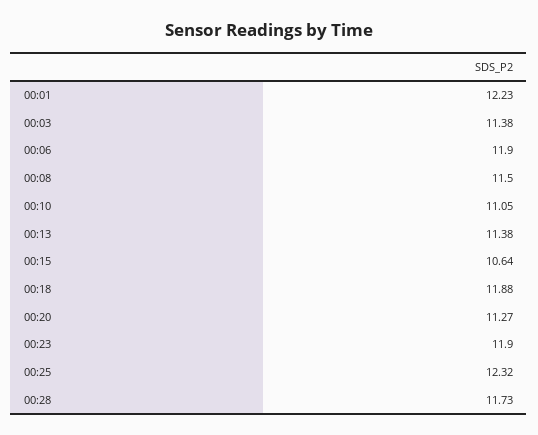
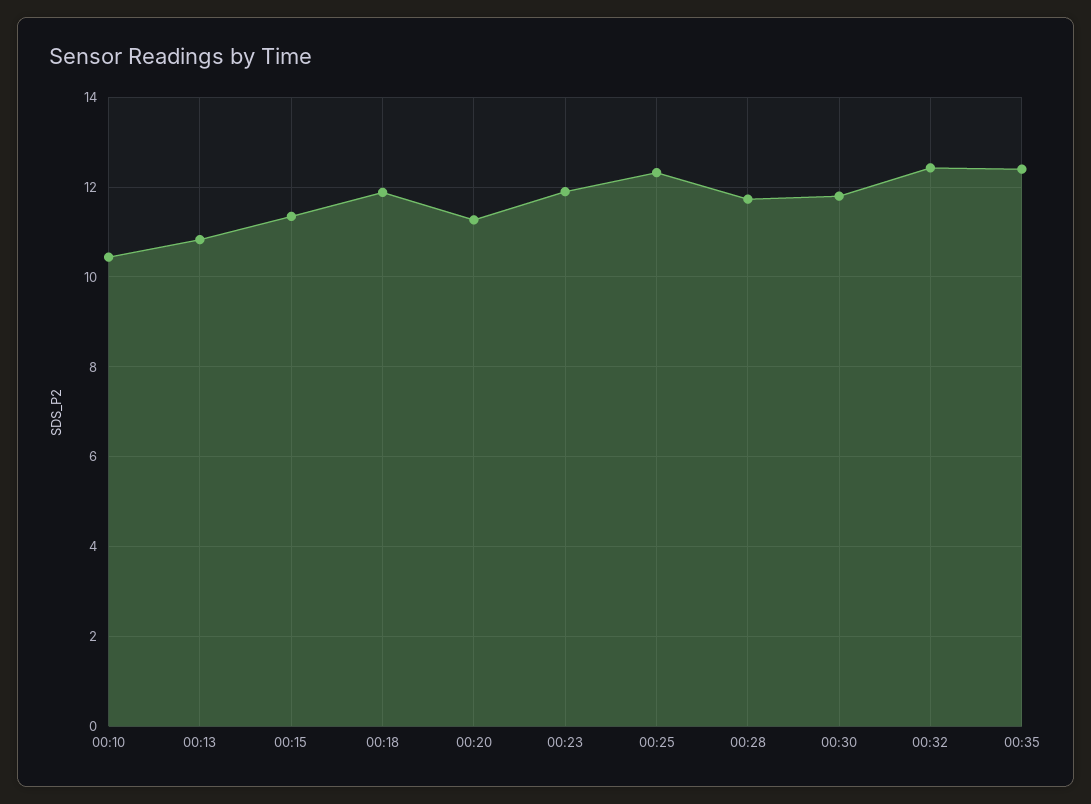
00:01: 12.23 -> none
00:03: 11.38 -> none
00:06: 11.9 -> none
00:08: 11.5 -> none
00:10: 11.05 -> 10.4
00:13: 11.38 -> 10.8
00:15: 10.64 -> 11.4
00:30: none -> 11.8
00:32: none -> 12.4
00:35: none -> 12.4

